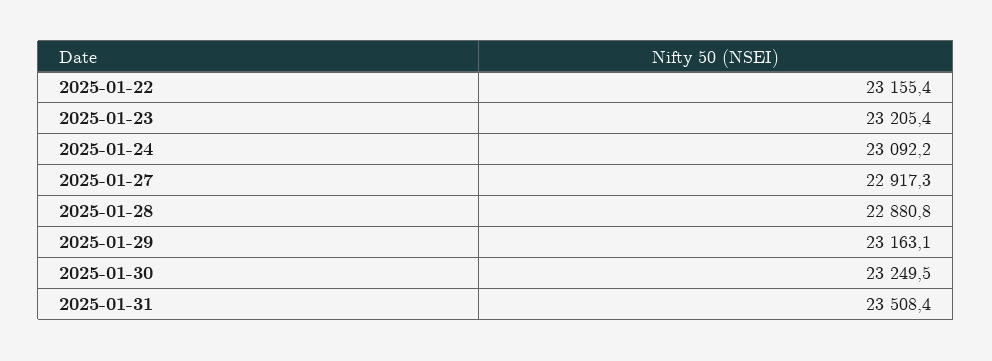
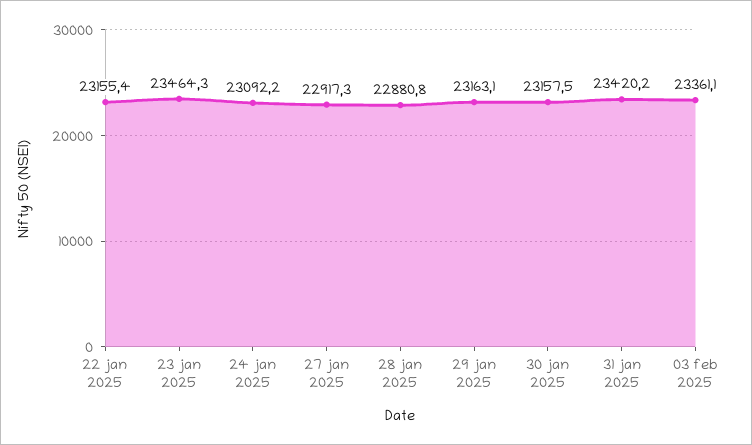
2025-01-23: 23205.4 -> 23464.3
2025-01-30: 23249.5 -> 23157.5
2025-01-31: 23508.4 -> 23420.2
03 feb 2025: none -> 23361.1

